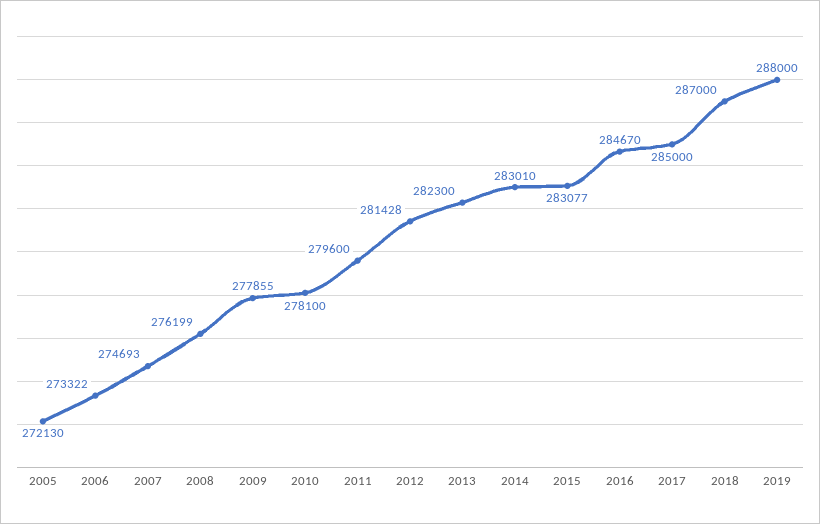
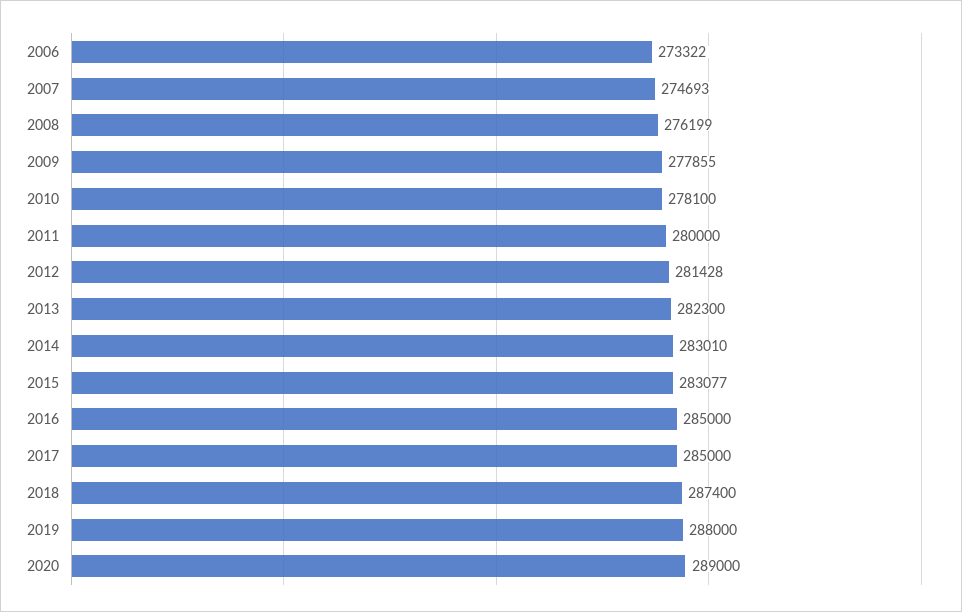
2005: 272130 -> none
2011: 279600 -> 280000
2016: 284670 -> 285000
2018: 287000 -> 287400
2020: none -> 289000

